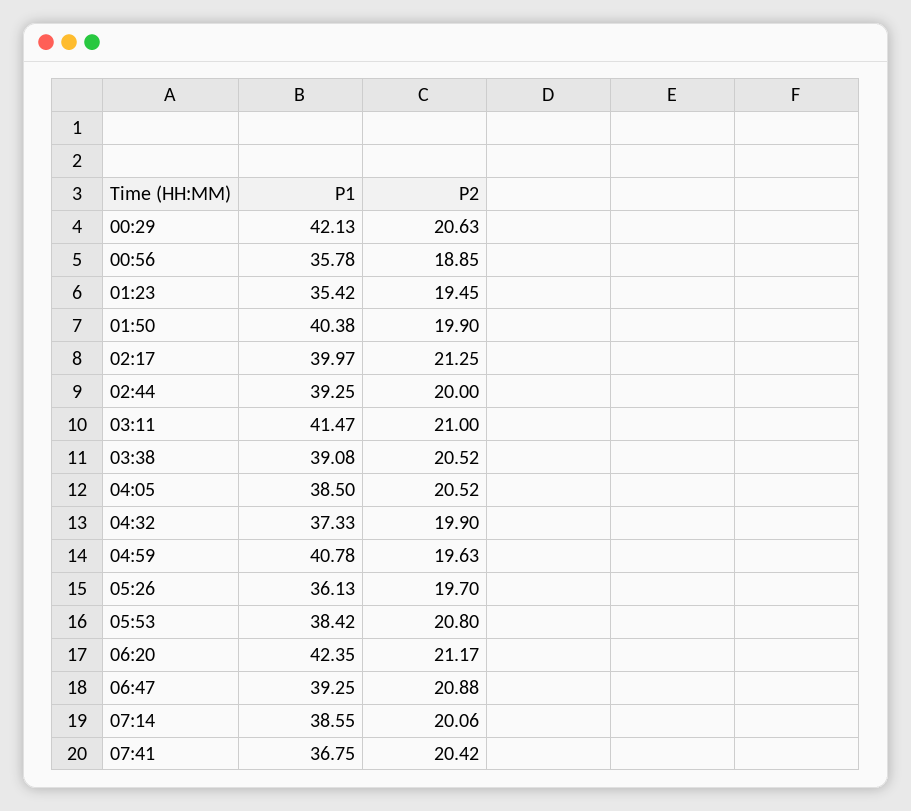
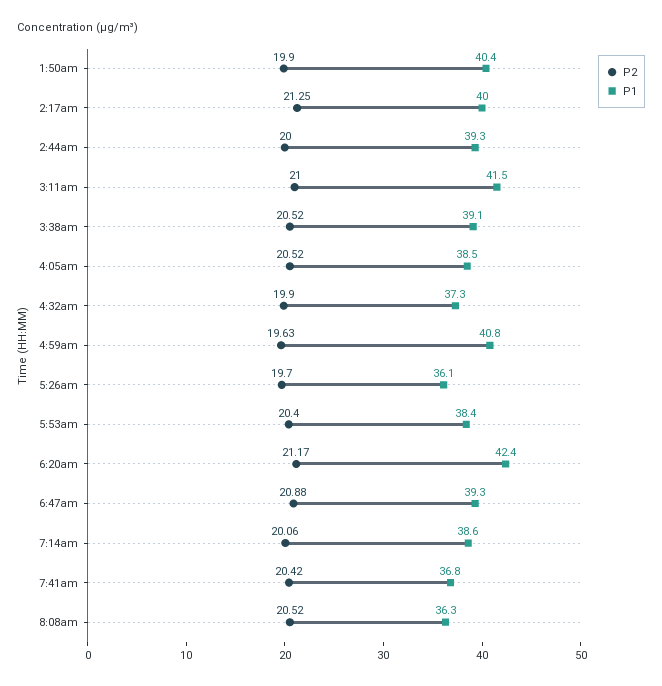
P1, 00:29: 42.13 -> none
P2, 00:29: 20.63 -> none
P1, 00:56: 35.78 -> none
P2, 00:56: 18.85 -> none
P1, 01:23: 35.42 -> none
P2, 01:23: 19.45 -> none
P2, 05:53: 20.8 -> 20.4
P2, 8:08am: none -> 20.52
P1, 8:08am: none -> 36.3

